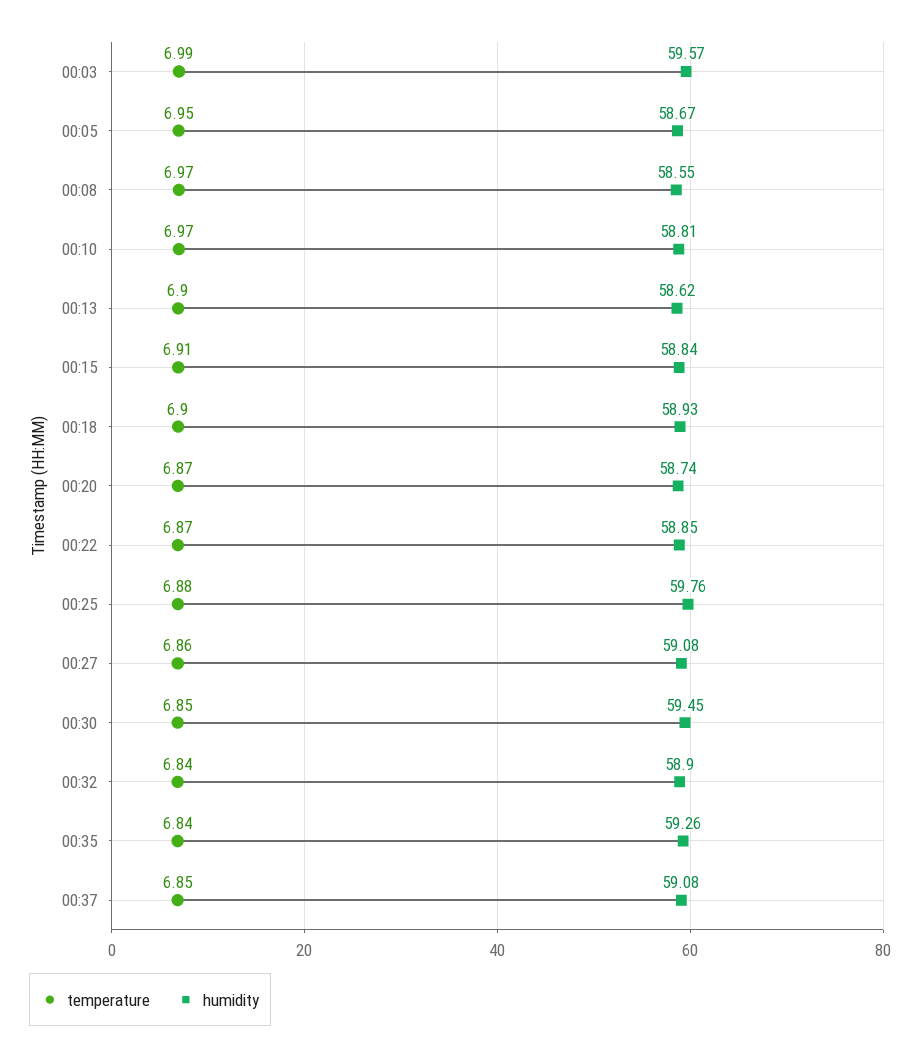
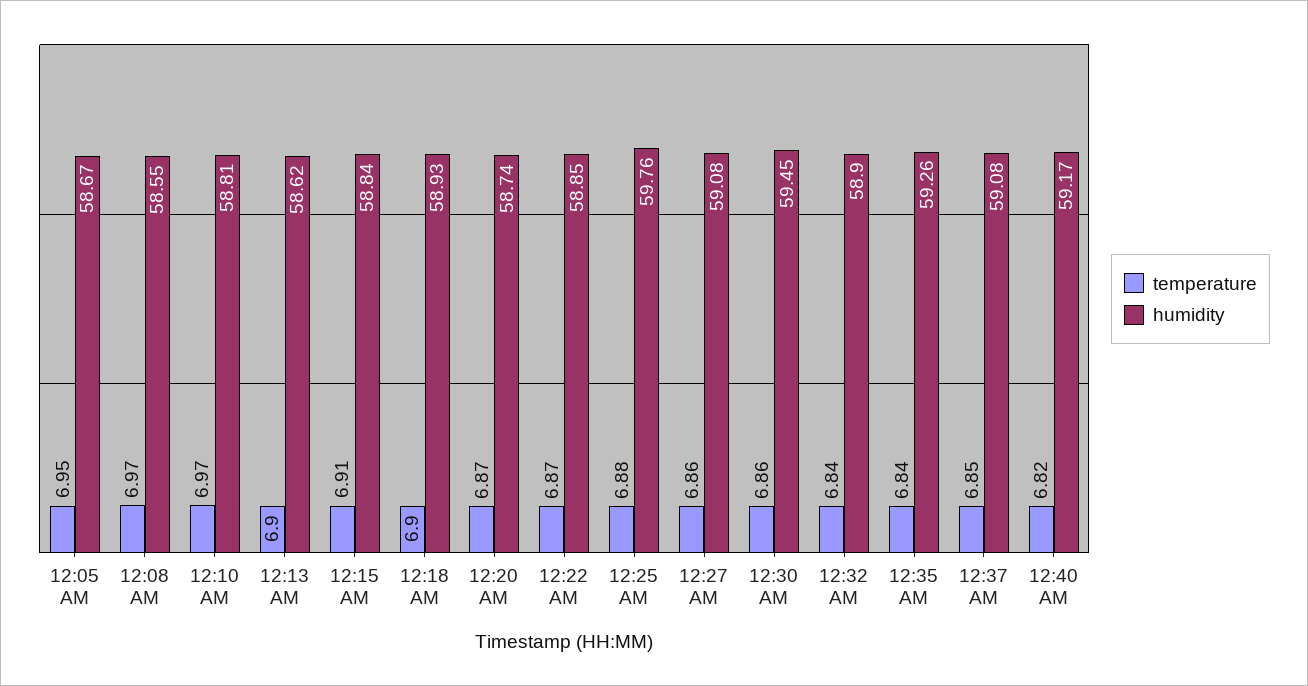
temperature, 00:03: 6.99 -> none
humidity, 00:03: 59.57 -> none
temperature, 00:30: 6.85 -> 6.86
temperature, 12:40 AM: none -> 6.82
humidity, 12:40 AM: none -> 59.17

